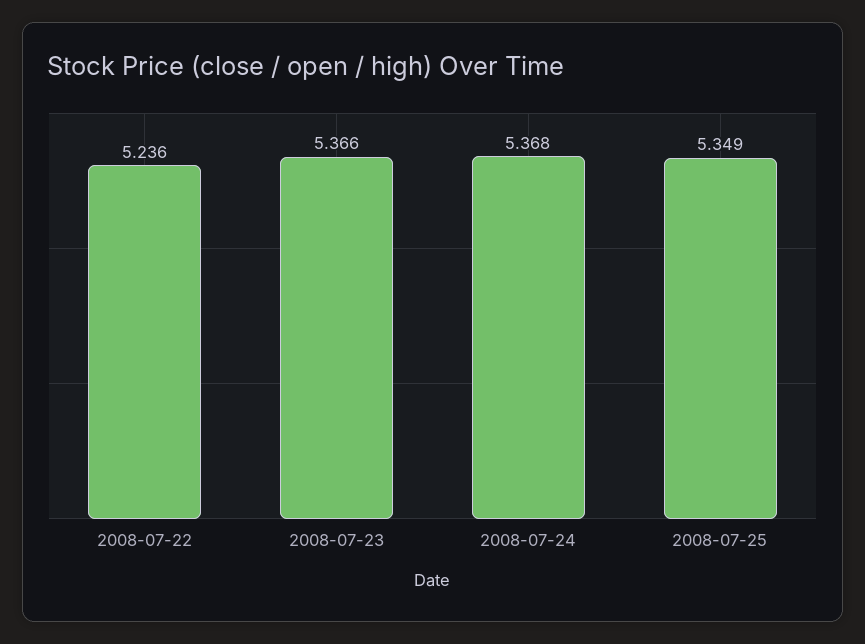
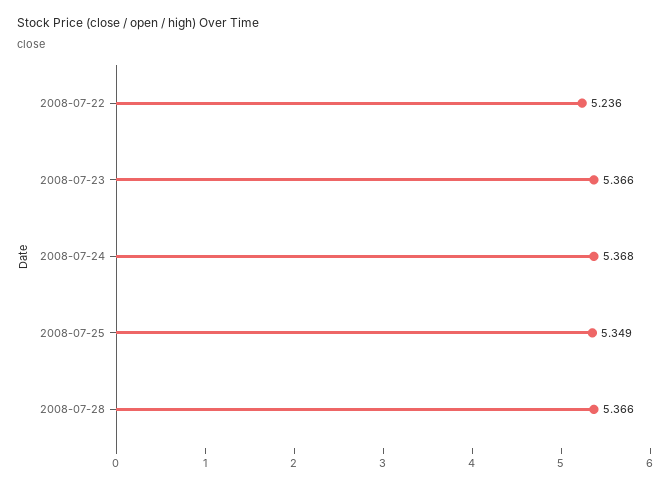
2008-07-28: none -> 5.366

